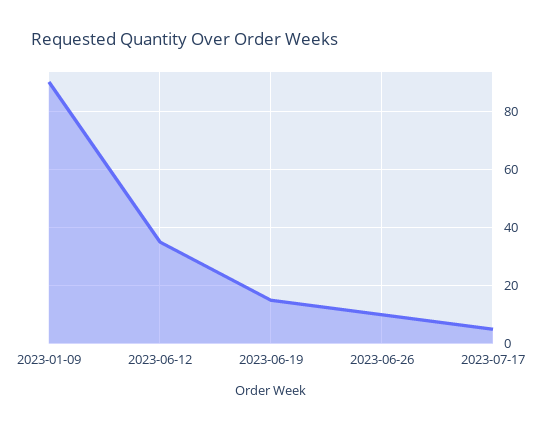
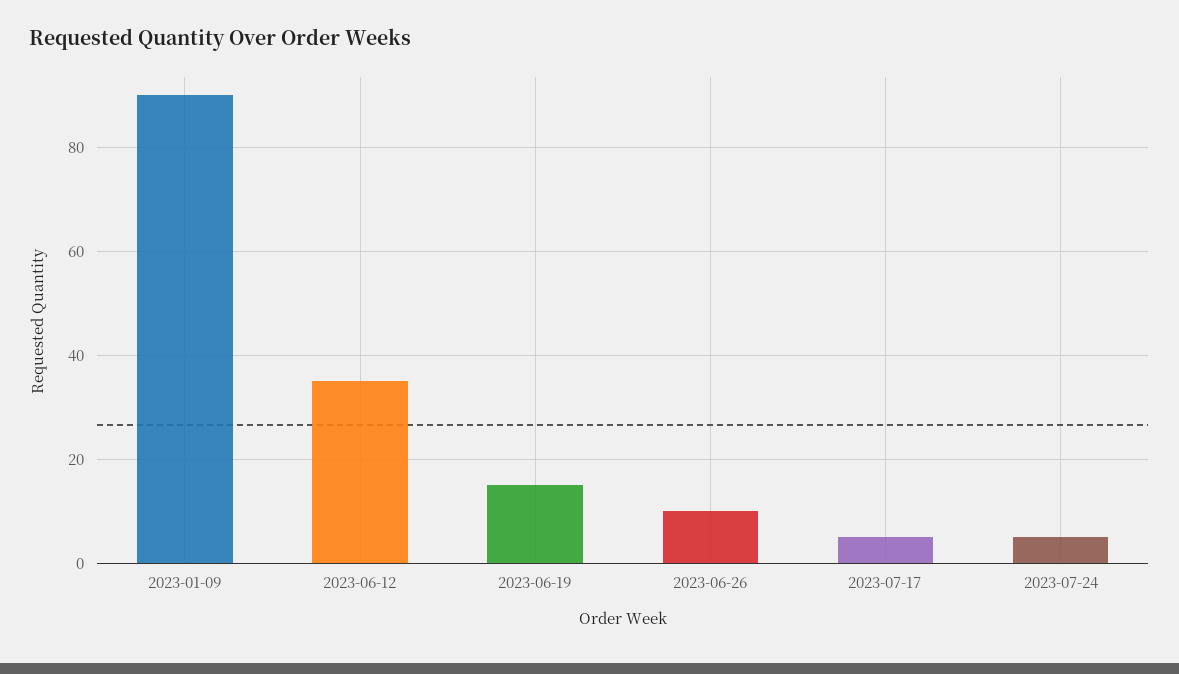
2023-07-24: none -> 5

